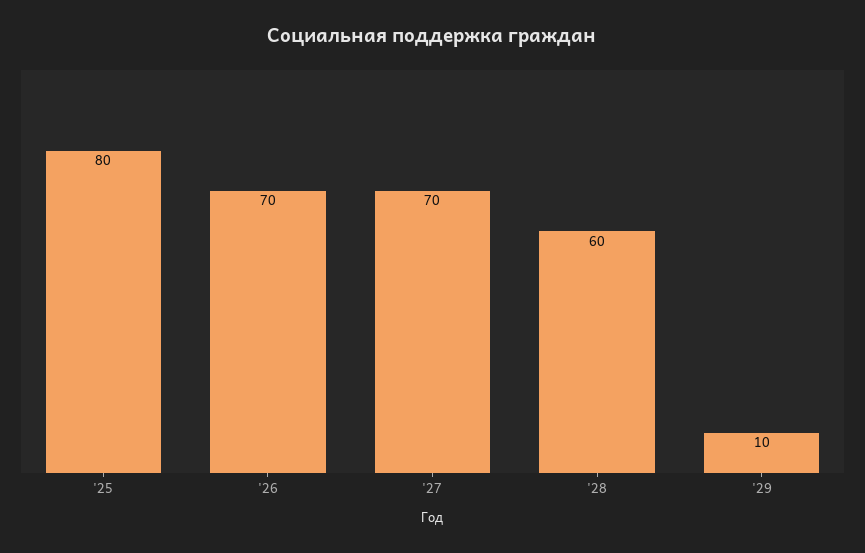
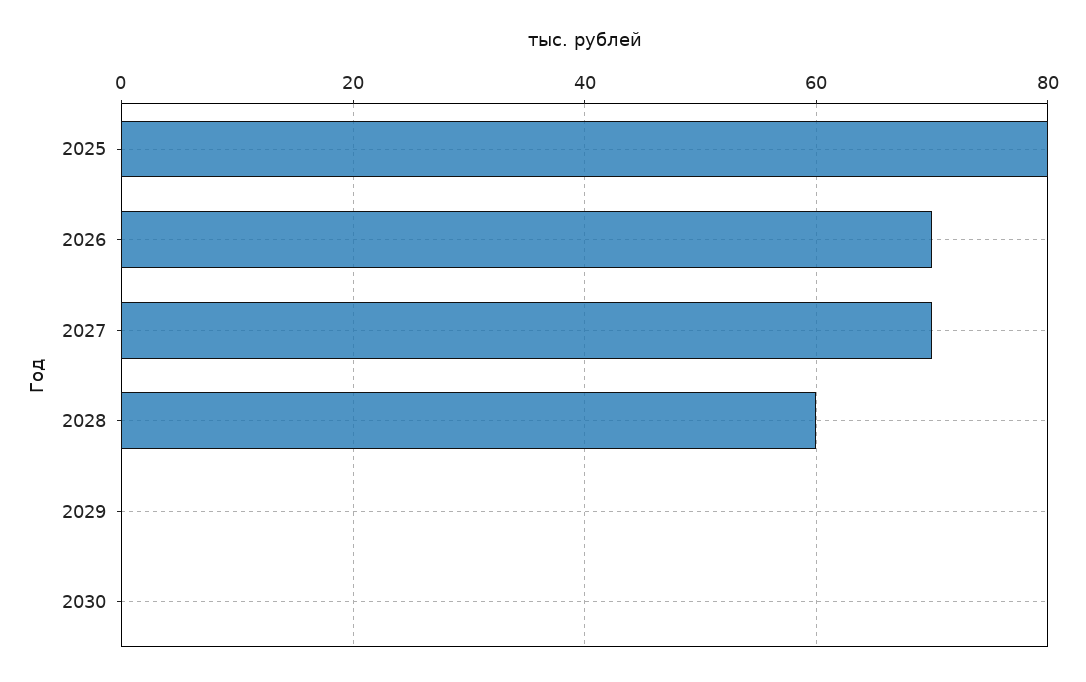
'29: 10 -> 0
2030: none -> 0

